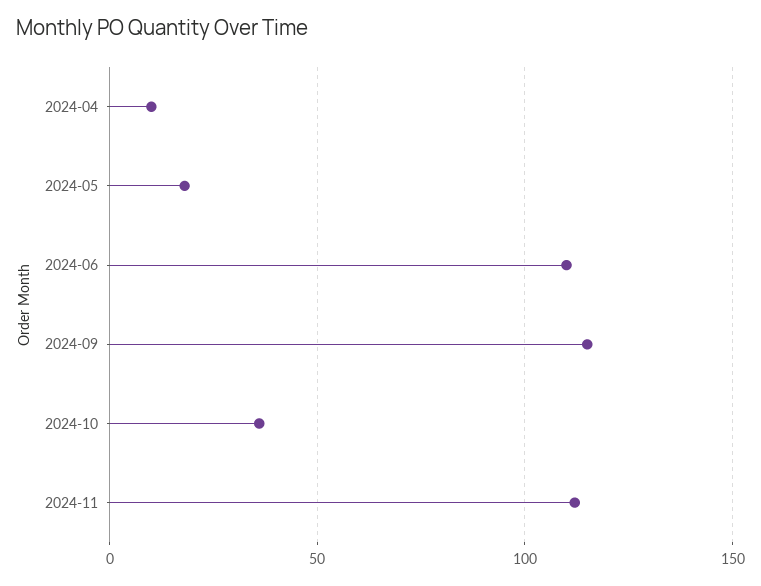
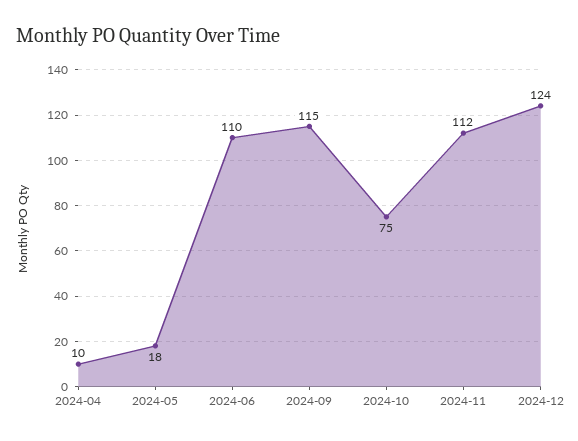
2024-10: 35 -> 75
2024-12: none -> 124

